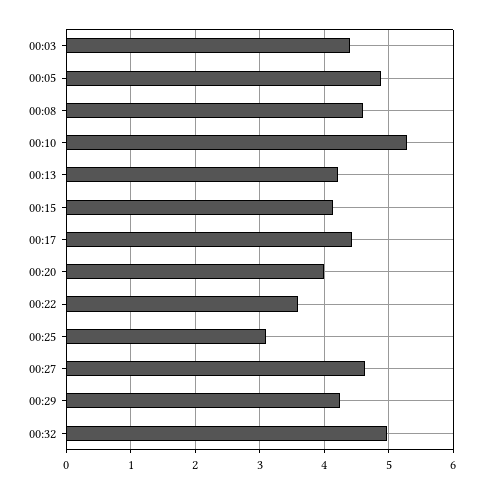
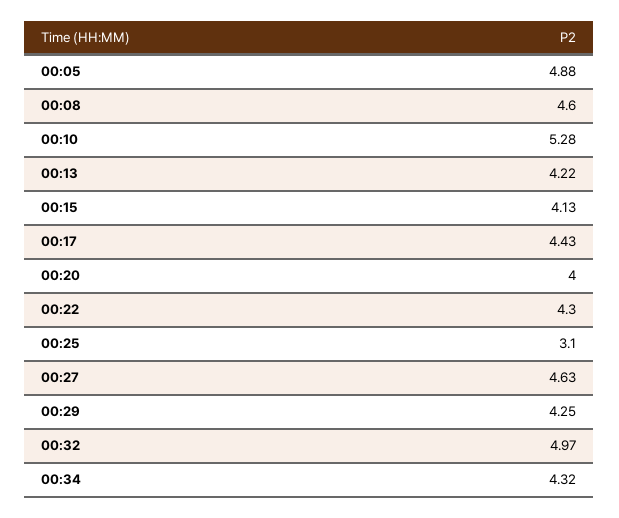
00:03: 4.4 -> none
00:22: 3.6 -> 4.3
00:34: none -> 4.32

